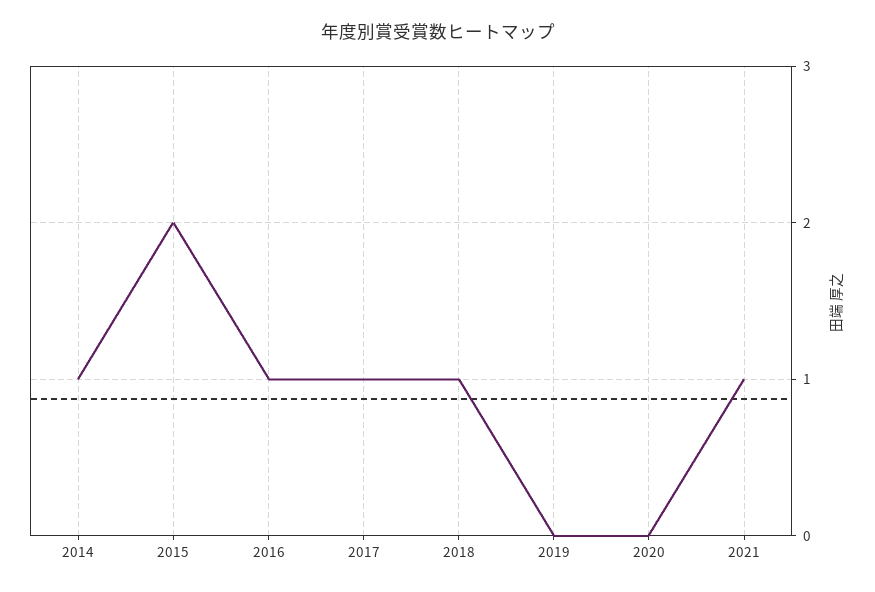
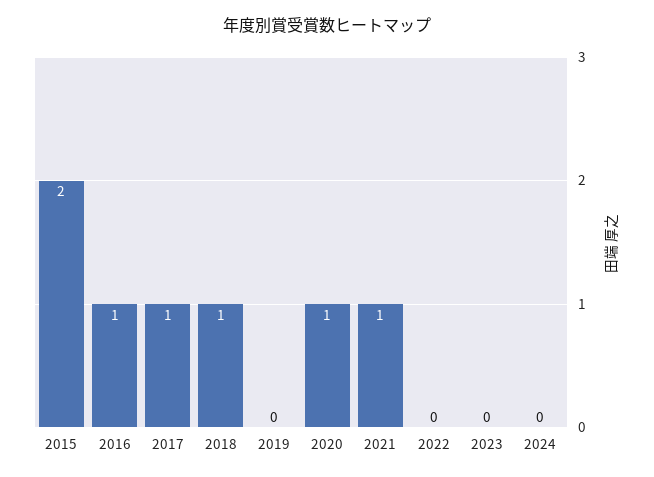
2014: 1 -> none
2020: 0 -> 1
2022: none -> 0
2023: none -> 0
2024: none -> 0

